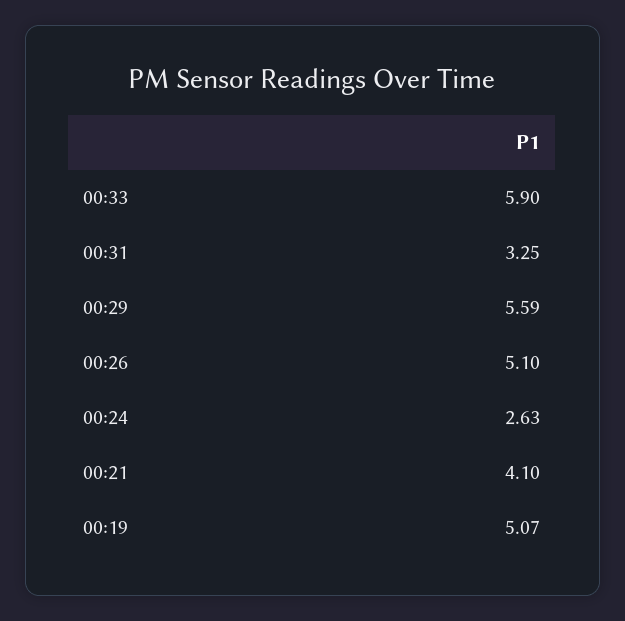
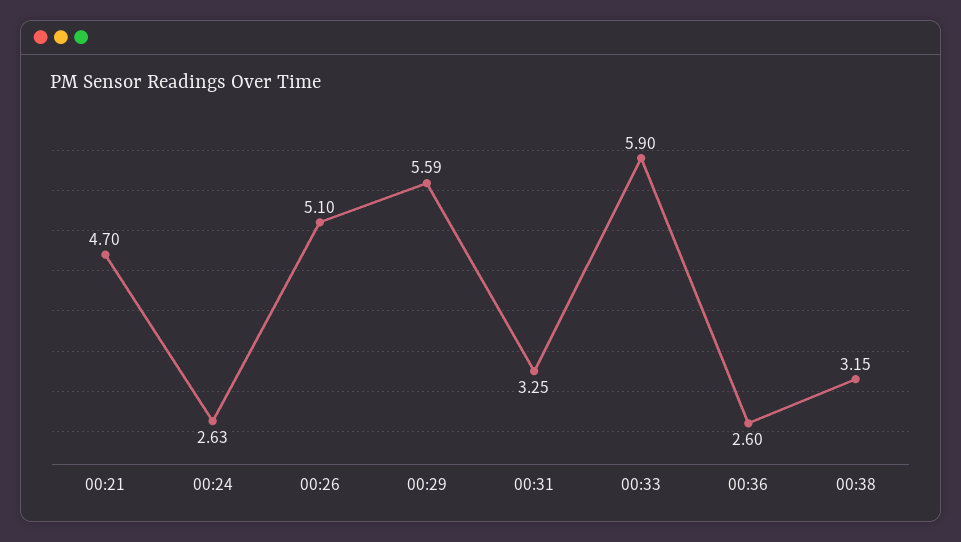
00:21: 4.1 -> 4.7
00:19: 5.07 -> none
00:36: none -> 2.6
00:38: none -> 3.15

